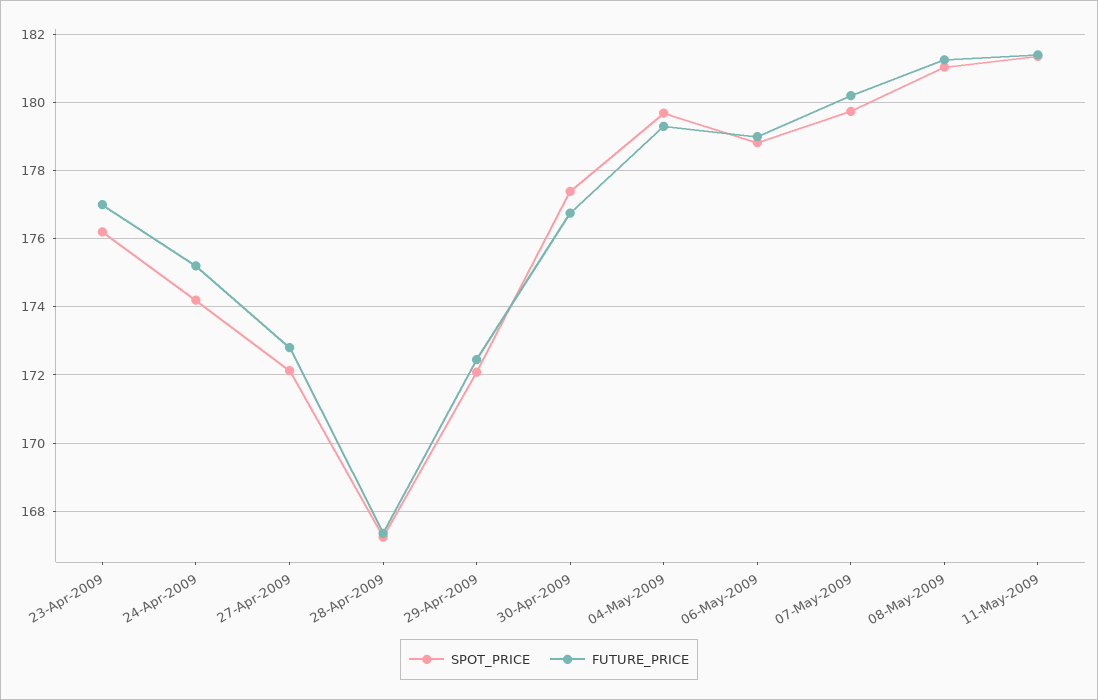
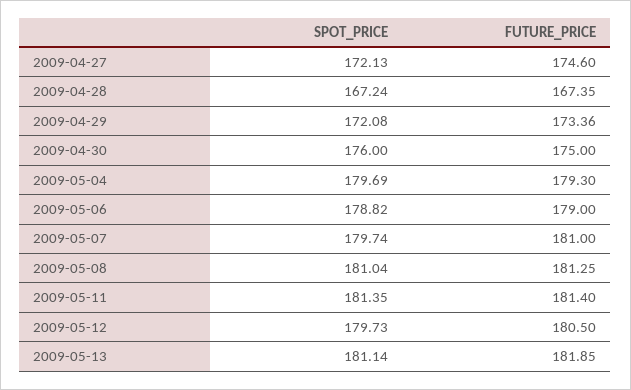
SPOT_PRICE, 23-Apr-2009: 176.2 -> none
FUTURE_PRICE, 23-Apr-2009: 177 -> none
SPOT_PRICE, 24-Apr-2009: 174.2 -> none
FUTURE_PRICE, 24-Apr-2009: 175.2 -> none
FUTURE_PRICE, 27-Apr-2009: 172.8 -> 174.6
FUTURE_PRICE, 29-Apr-2009: 172.4 -> 173.36
SPOT_PRICE, 30-Apr-2009: 177.4 -> 176
FUTURE_PRICE, 30-Apr-2009: 176.8 -> 175
FUTURE_PRICE, 07-May-2009: 180.2 -> 181
SPOT_PRICE, 2009-05-12: none -> 179.73
FUTURE_PRICE, 2009-05-12: none -> 180.5
SPOT_PRICE, 2009-05-13: none -> 181.14
FUTURE_PRICE, 2009-05-13: none -> 181.85

